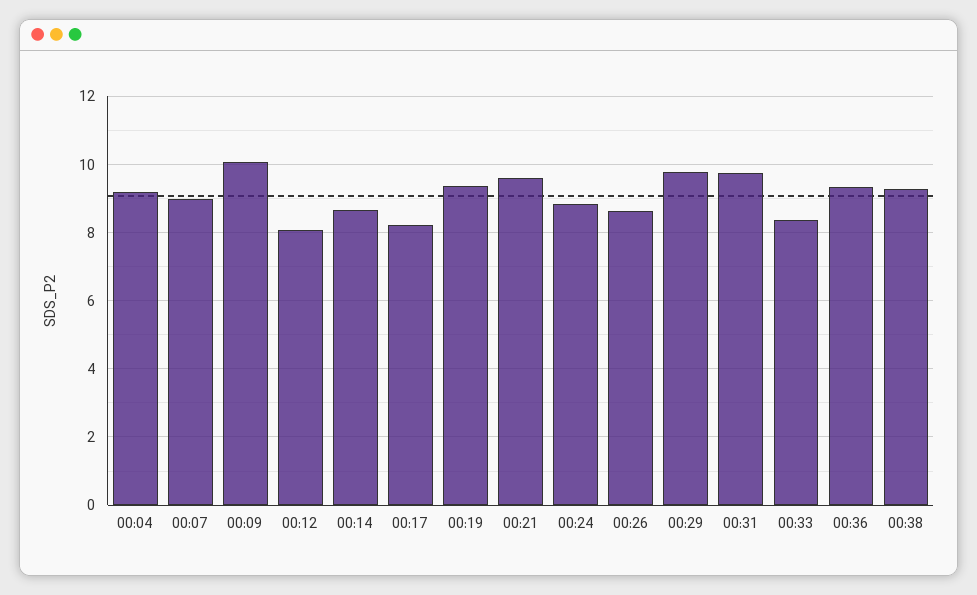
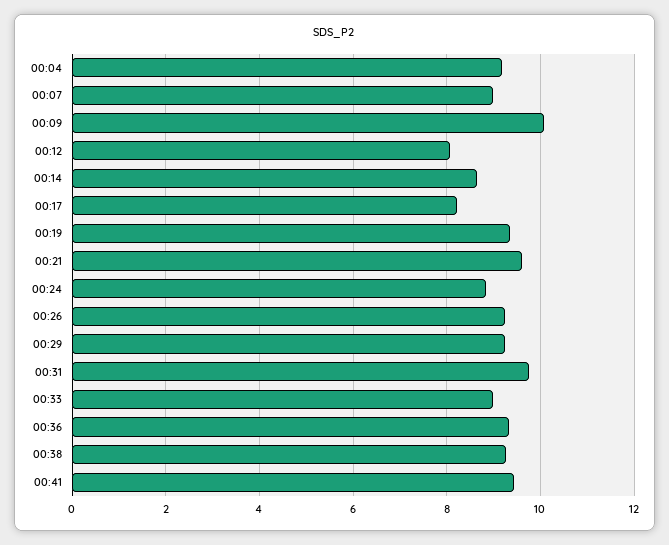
00:26: 8.6 -> 9.2
00:29: 9.8 -> 9.2
00:33: 8.4 -> 9
00:41: none -> 9.4

